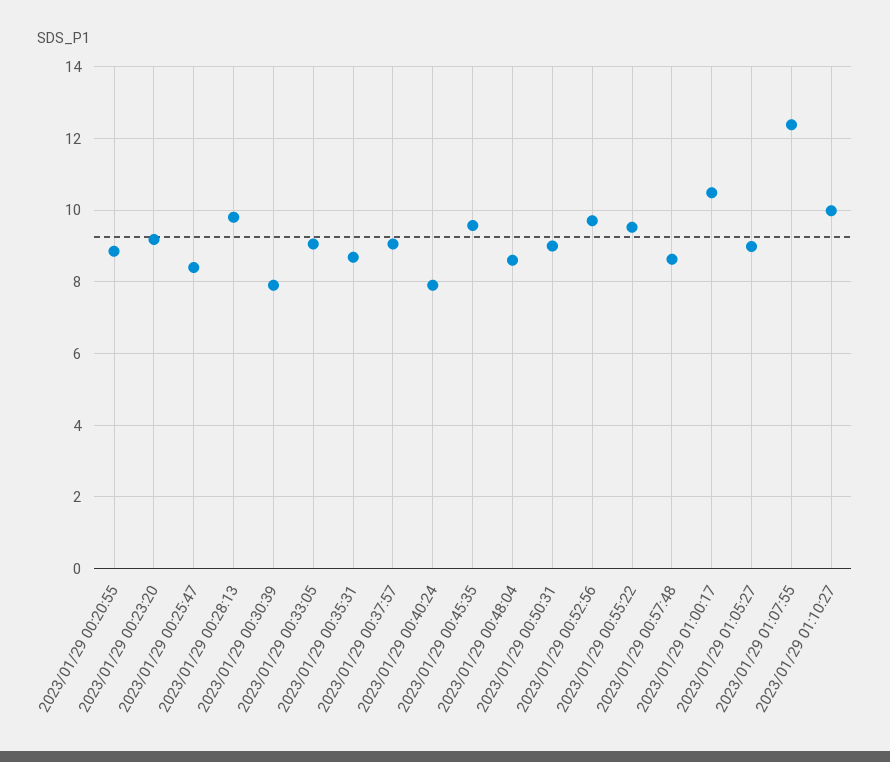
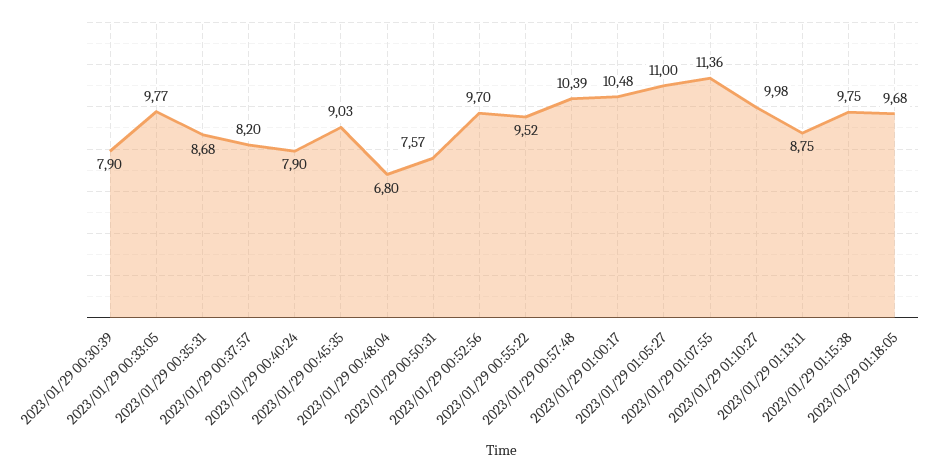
2023/01/29 00:20:55: 8.8 -> none
2023/01/29 00:23:20: 9.2 -> none
2023/01/29 00:25:47: 8.4 -> none
2023/01/29 00:28:13: 9.8 -> none
2023/01/29 00:33:05: 9 -> 9.77
2023/01/29 00:37:57: 9 -> 8.2
2023/01/29 00:45:35: 9.6 -> 9.03
2023/01/29 00:48:04: 8.6 -> 6.8
2023/01/29 00:50:31: 9 -> 7.57
2023/01/29 00:57:48: 8.6 -> 10.39
2023/01/29 01:05:27: 9 -> 11
2023/01/29 01:07:55: 12.4 -> 11.36
2023/01/29 01:13:11: none -> 8.75
2023/01/29 01:15:38: none -> 9.75
2023/01/29 01:18:05: none -> 9.68

